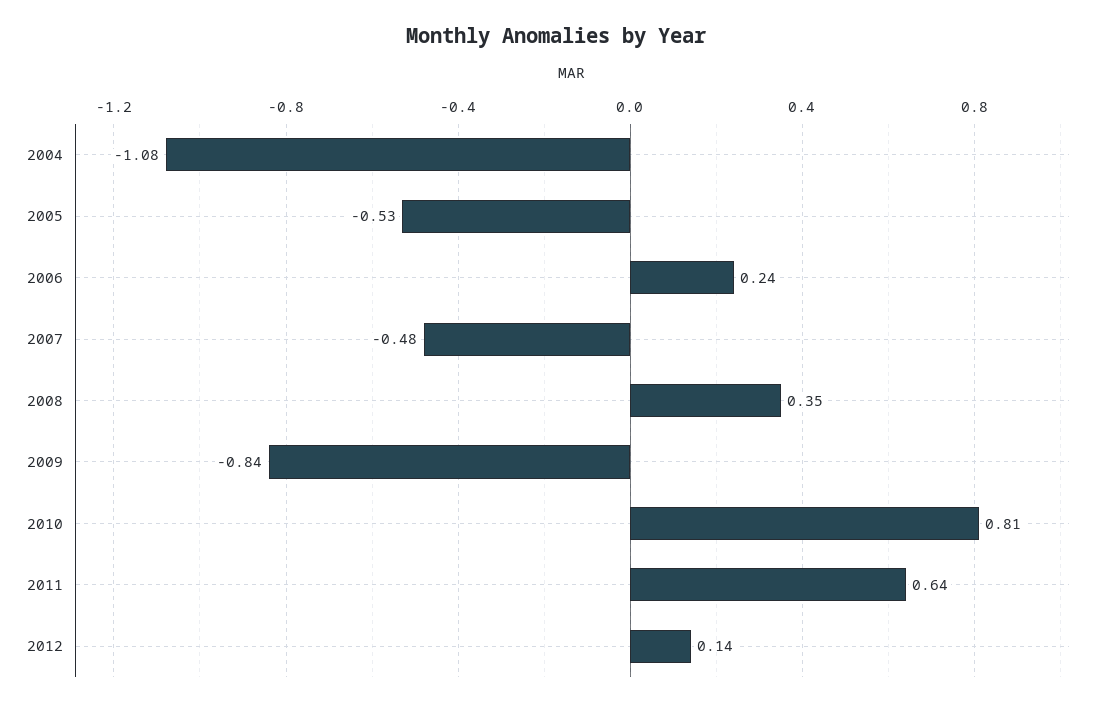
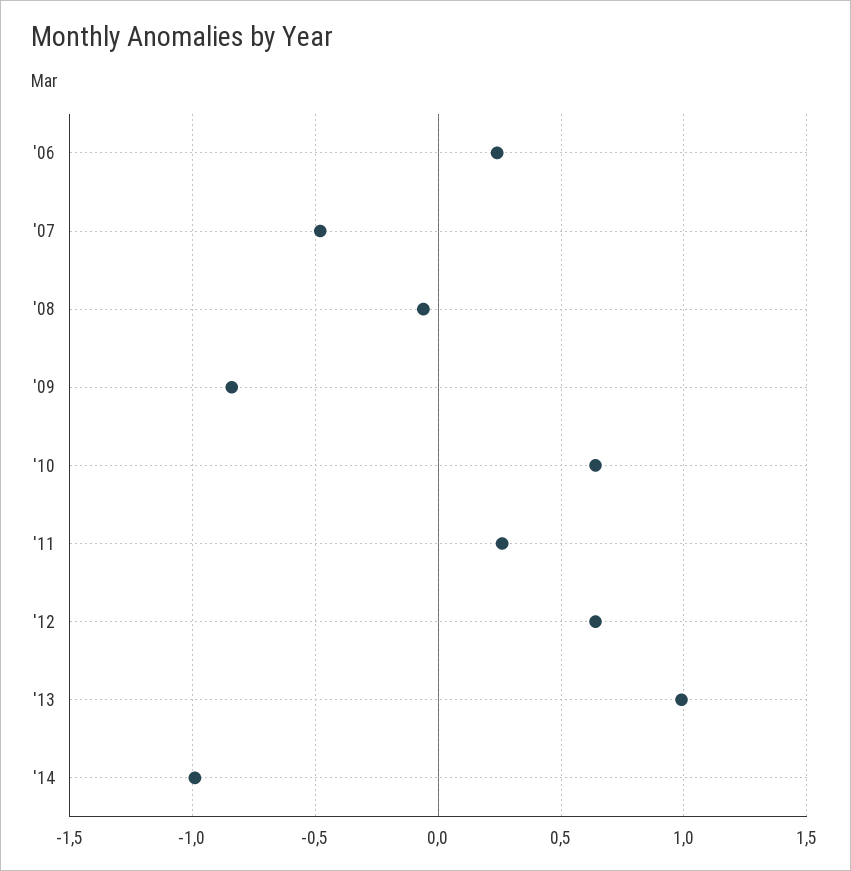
2004: -1.08 -> none
2005: -0.53 -> none
2008: 0.35 -> -0.05
2010: 0.81 -> 0.65
2011: 0.64 -> 0.25
2012: 0.14 -> 0.65
'13: none -> 1
'14: none -> -1

